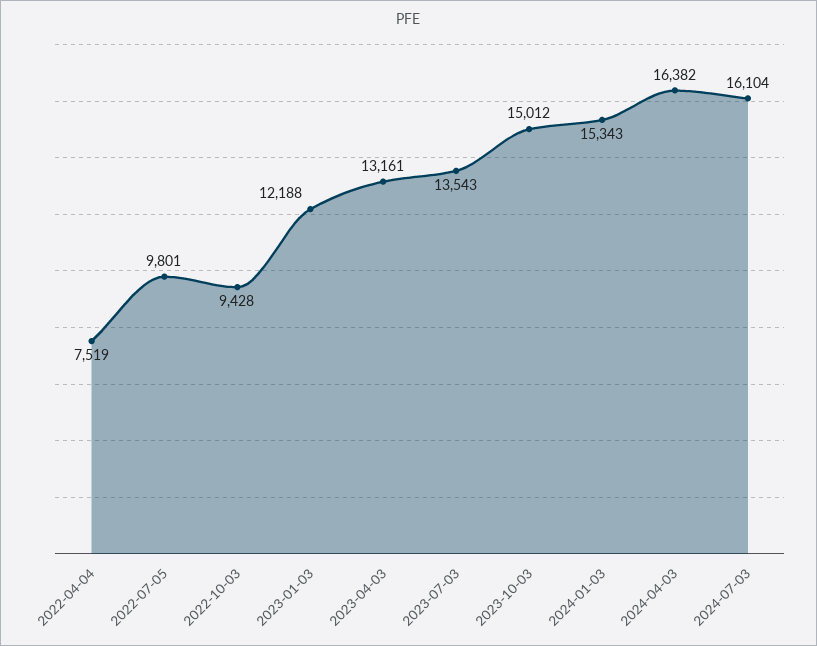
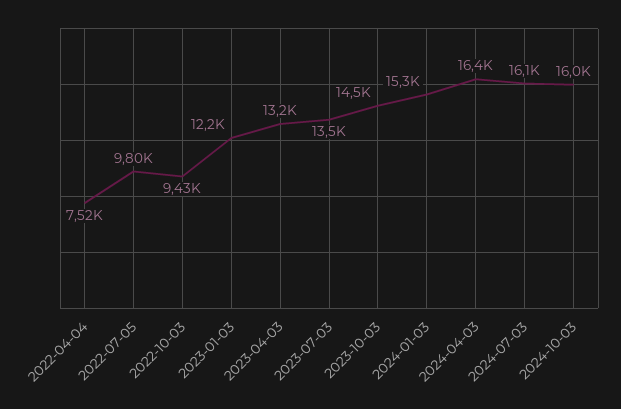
2023-10-03: 15012 -> 14500
2024-10-03: none -> 16000

